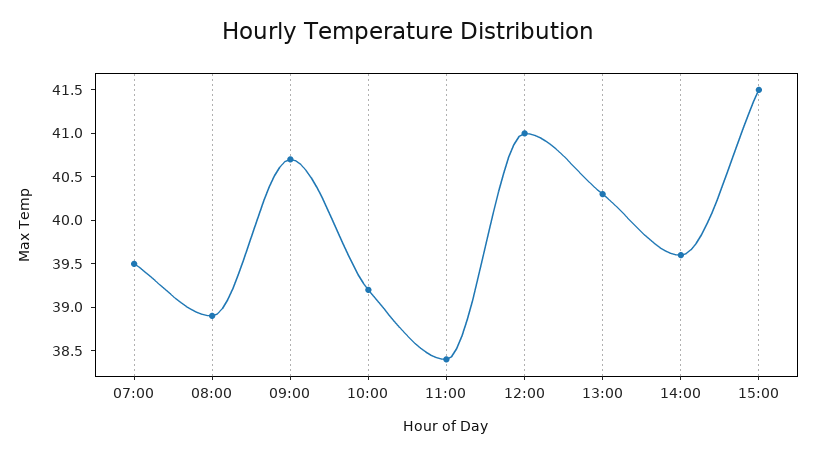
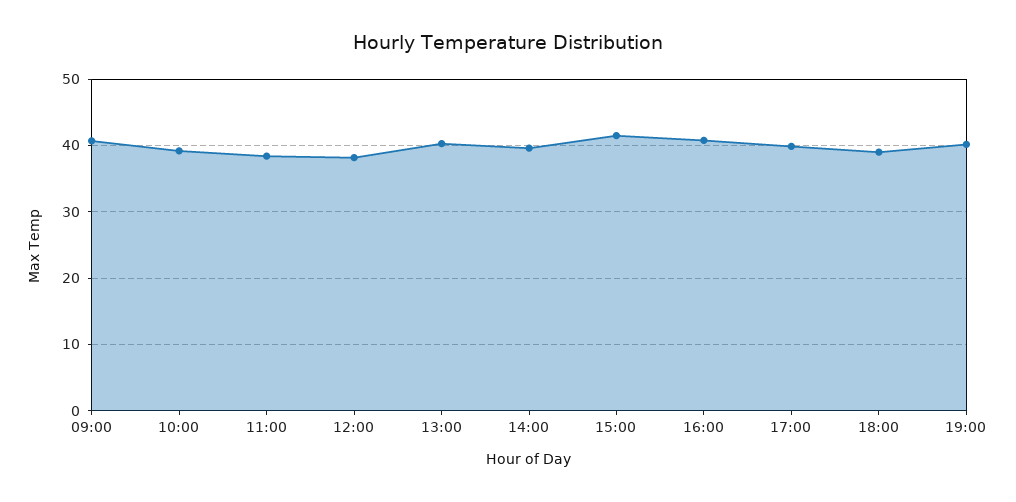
07:00: 39.5 -> none
08:00: 38.9 -> none
12:00: 41 -> 38
16:00: none -> 41
17:00: none -> 40
18:00: none -> 39
19:00: none -> 40

